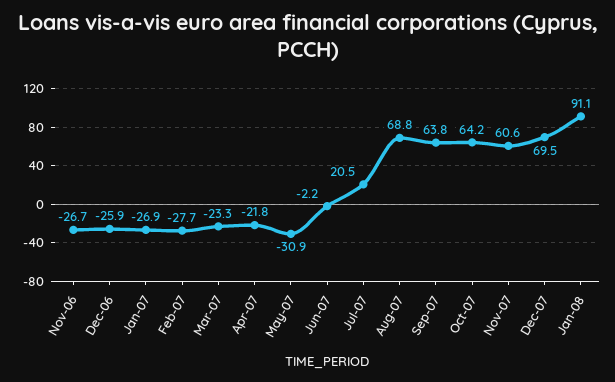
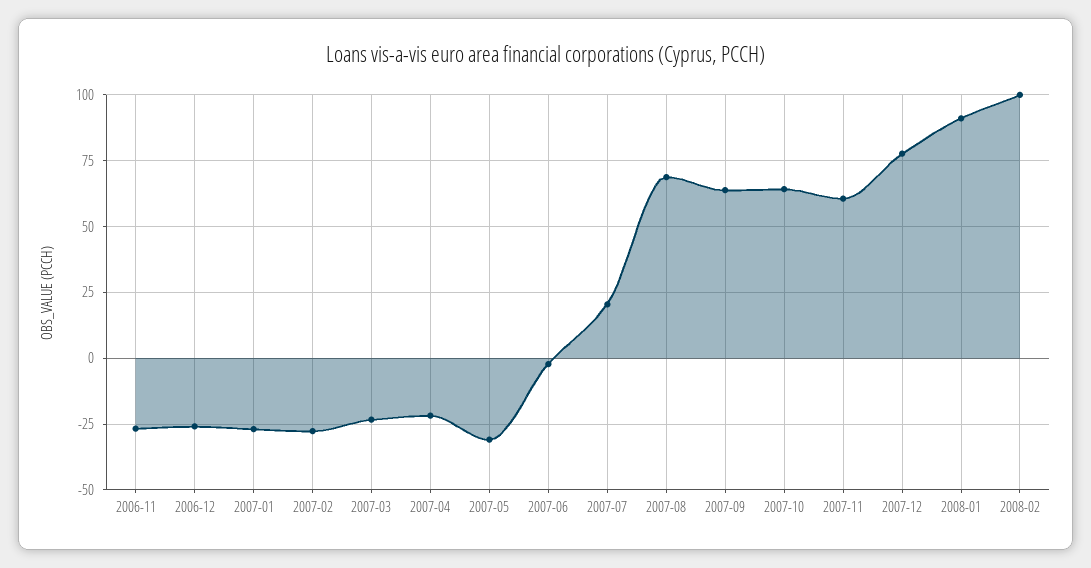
Dec-07: 69.5 -> 77.5
2008-02: none -> 100

